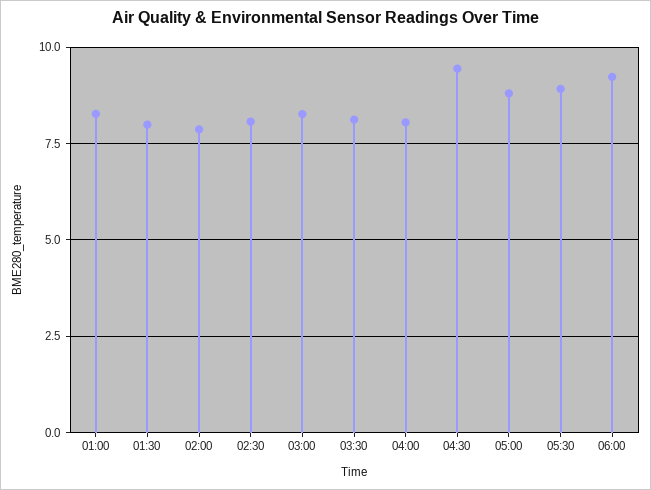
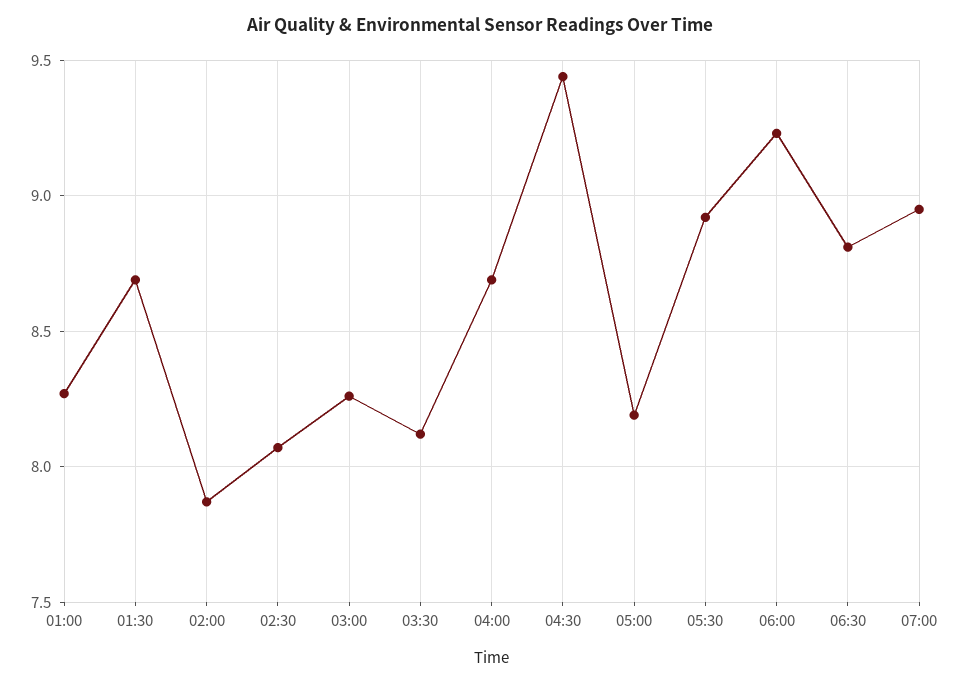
01:30: 8 -> 8.7
04:00: 8 -> 8.7
05:00: 8.75 -> 8.2
06:30: none -> 8.8
07:00: none -> 8.95

